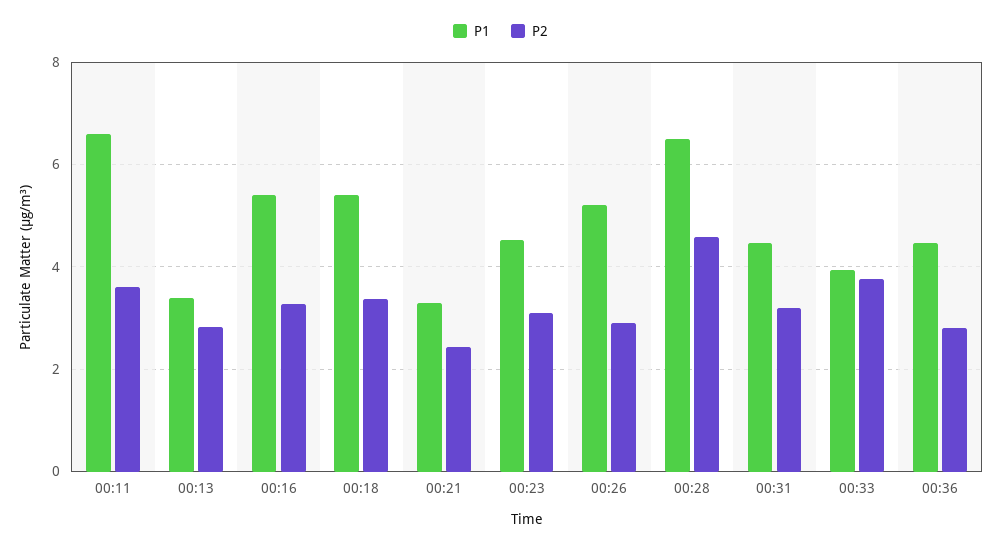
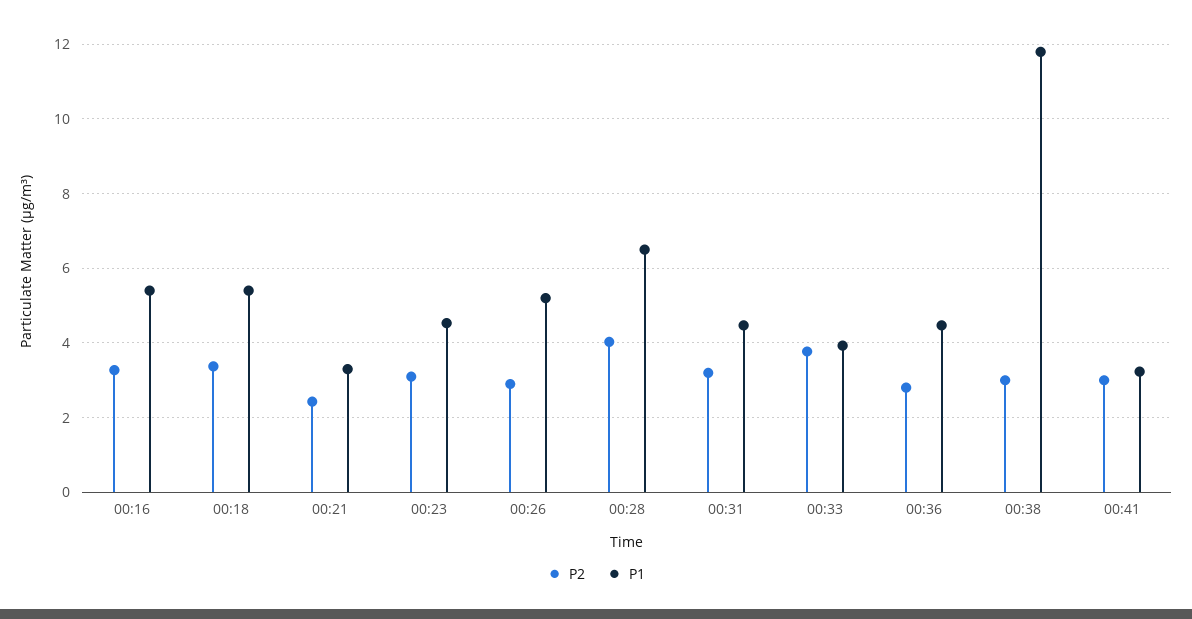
P1, 00:11: 6.6 -> none
P2, 00:11: 3.6 -> none
P1, 00:13: 3.4 -> none
P2, 00:13: 2.8 -> none
P2, 00:28: 4.6 -> 4
P2, 00:38: none -> 3
P1, 00:38: none -> 11.8
P2, 00:41: none -> 3
P1, 00:41: none -> 3.2

